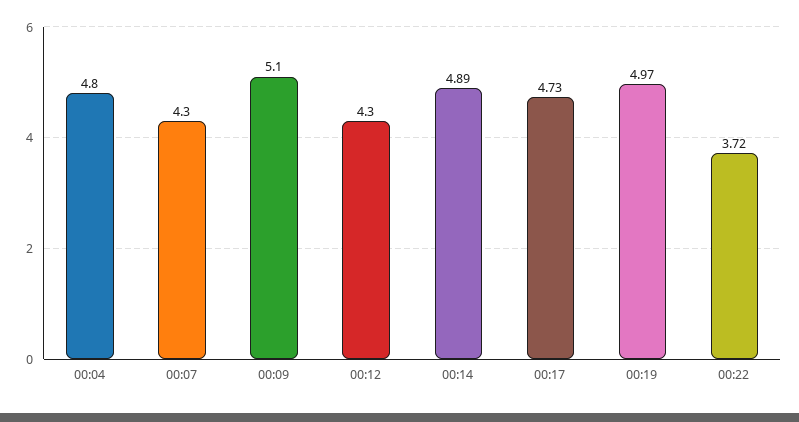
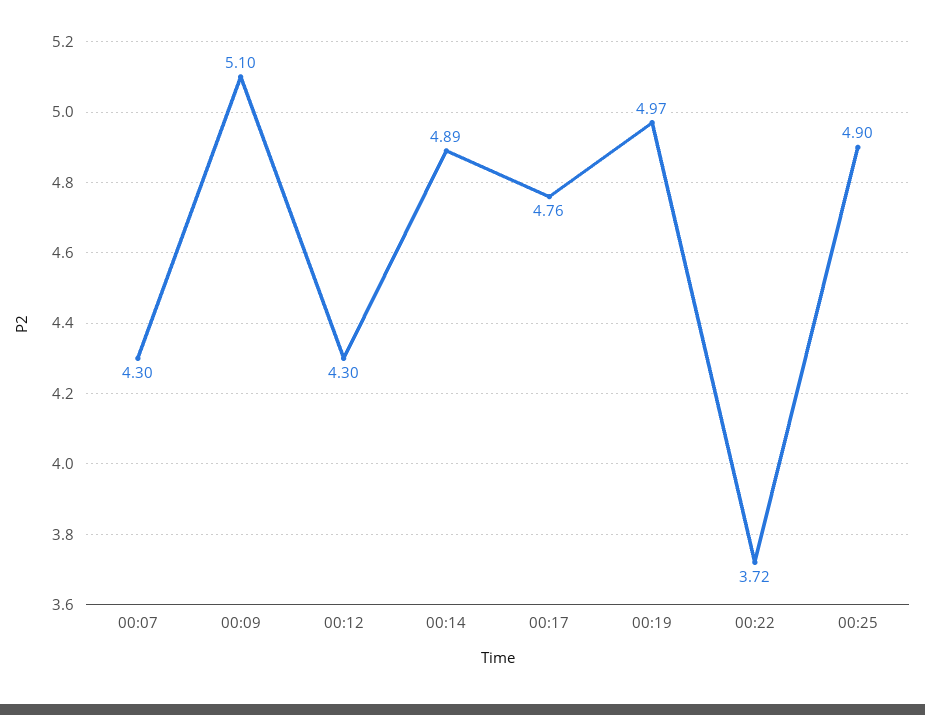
00:04: 4.8 -> none
00:17: 4.73 -> 4.76
00:25: none -> 4.9

